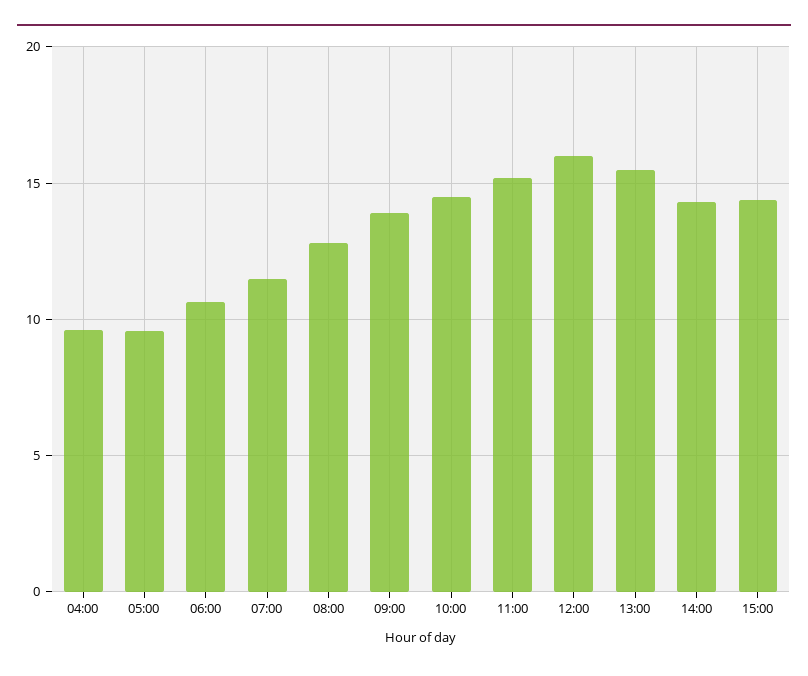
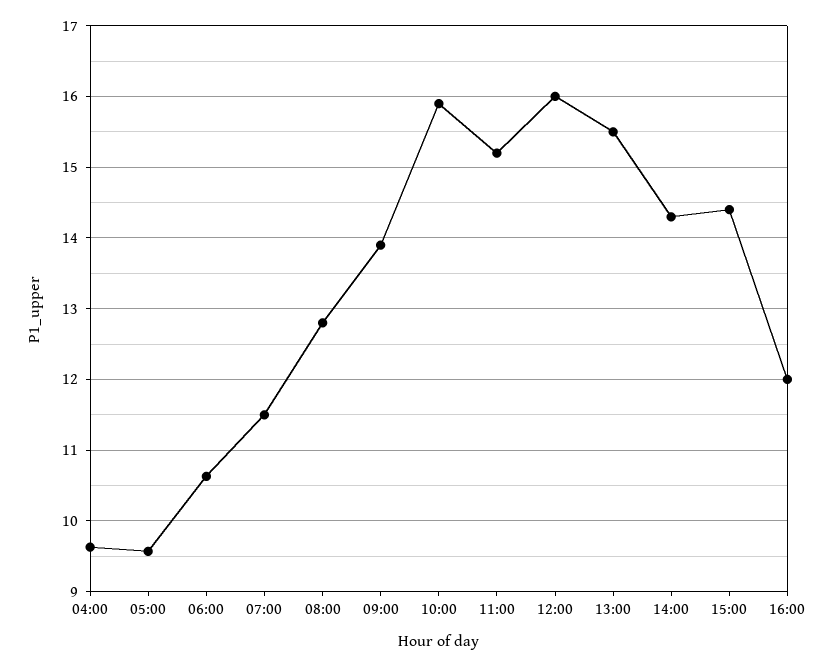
10:00: 14.5 -> 15.9
16:00: none -> 12

